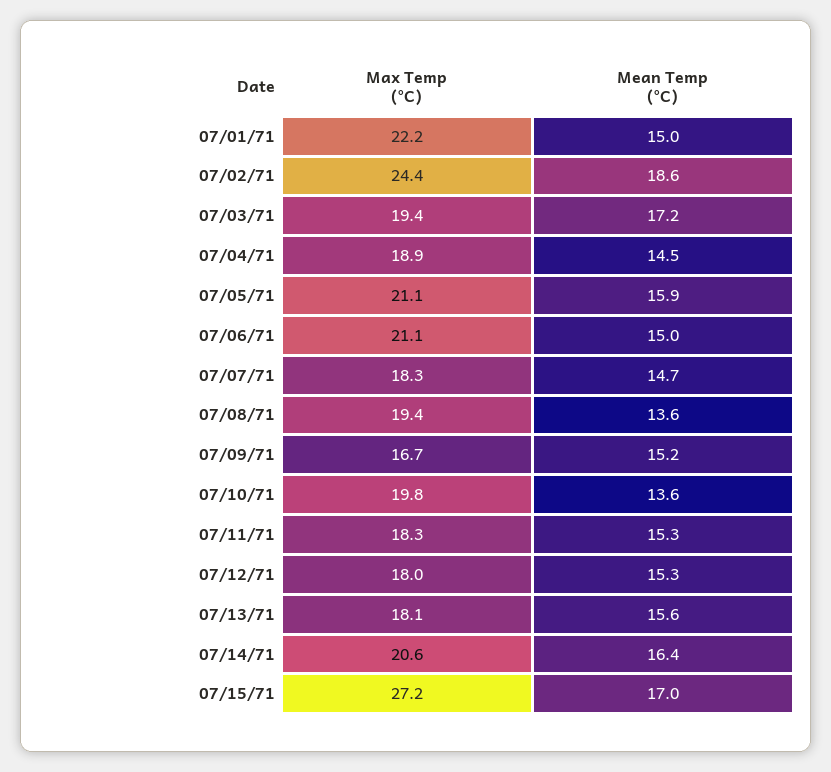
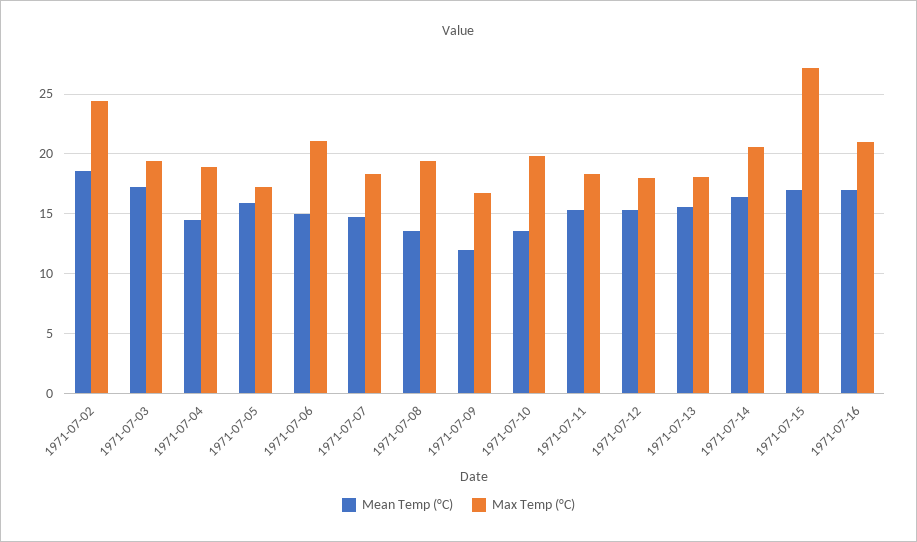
Max Temp (°C), 07/01/71: 22.2 -> none
Mean Temp (°C), 07/01/71: 15 -> none
Max Temp (°C), 07/05/71: 21.1 -> 17
Mean Temp (°C), 07/09/71: 15.2 -> 12
Mean Temp (°C), 1971-07-16: none -> 17
Max Temp (°C), 1971-07-16: none -> 21

